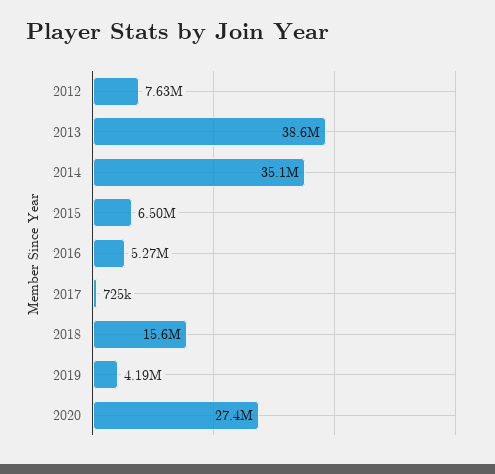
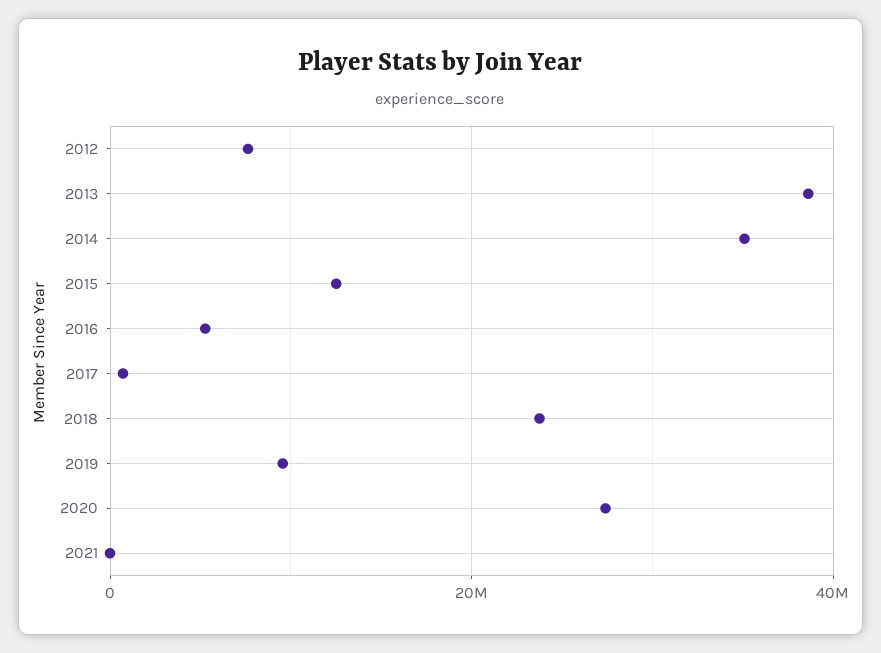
2015: 6500000 -> 12000000
2018: 15600000 -> 24000000
2019: 4190000 -> 10000000
2021: none -> 0

